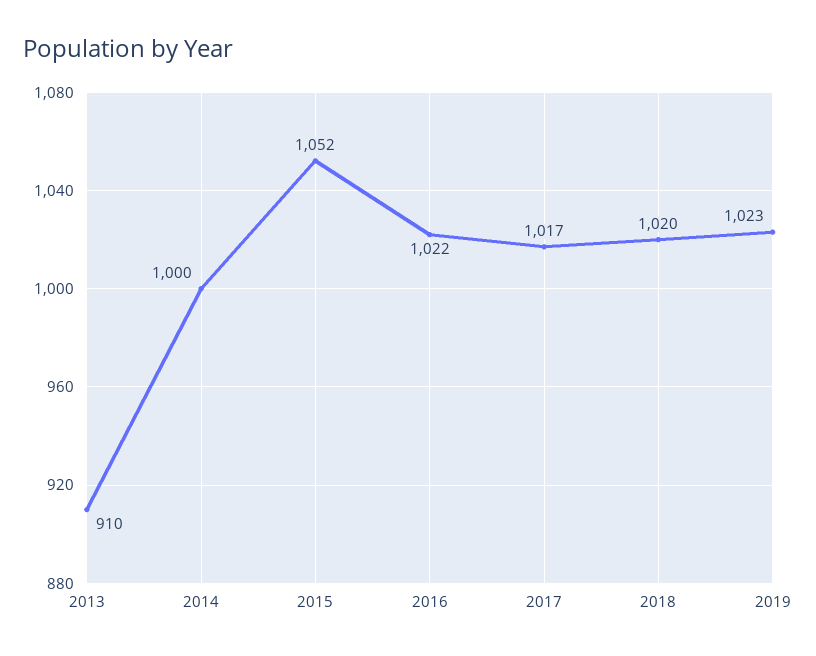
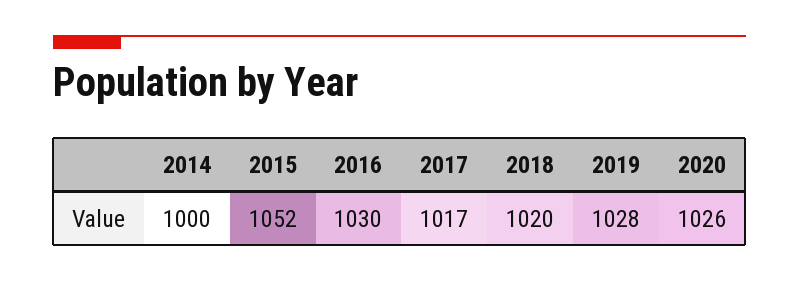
2013: 910 -> none
2016: 1022 -> 1030
2019: 1023 -> 1028
2020: none -> 1026

